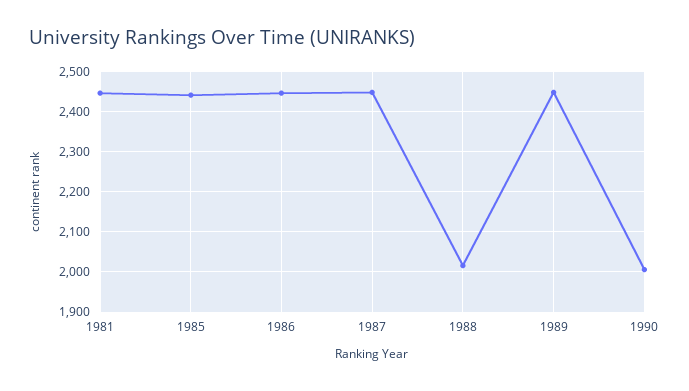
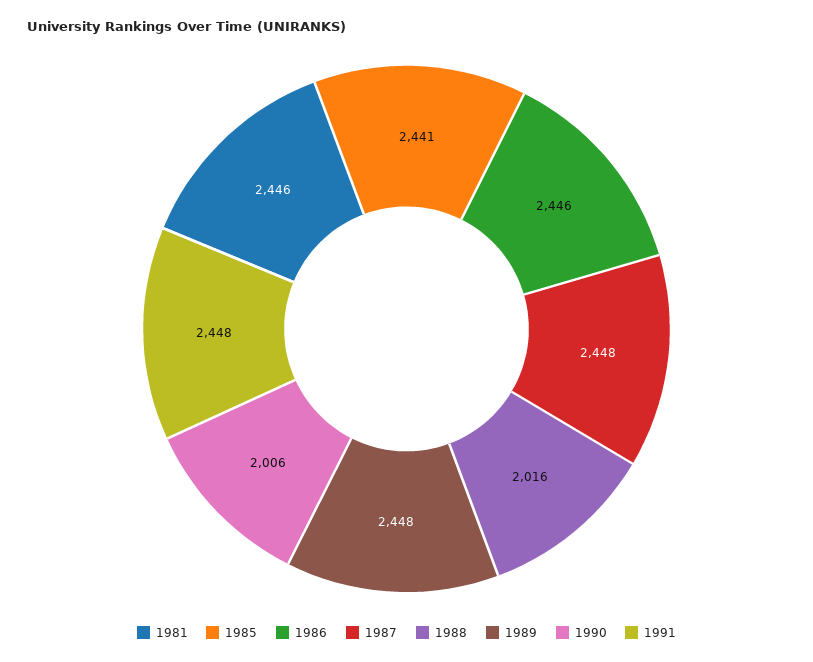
1991: none -> 2448

